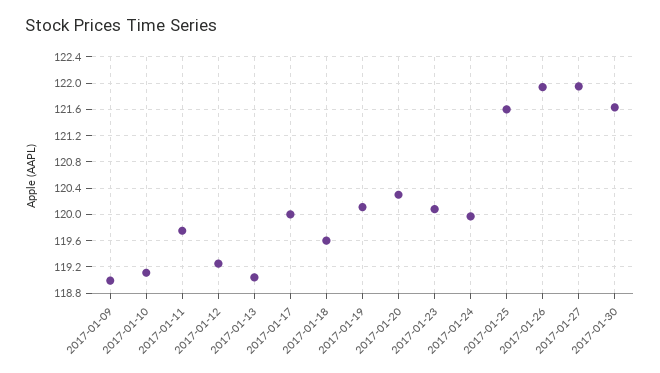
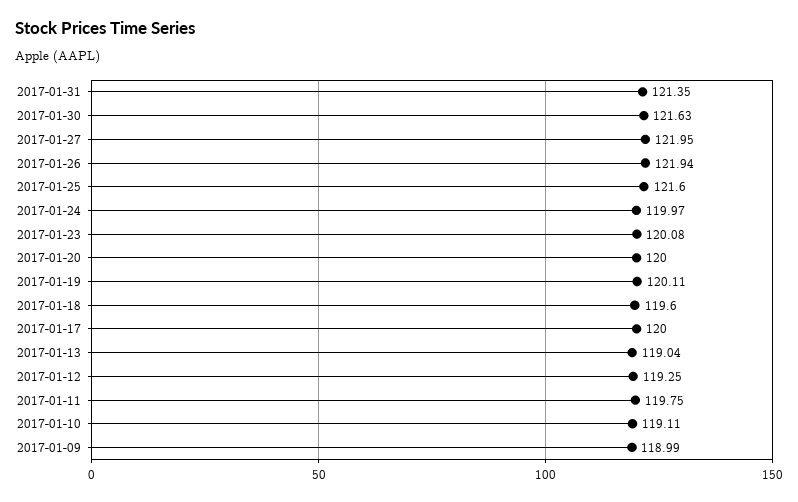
2017-01-20: 120.3 -> 120
2017-01-31: none -> 121.35

